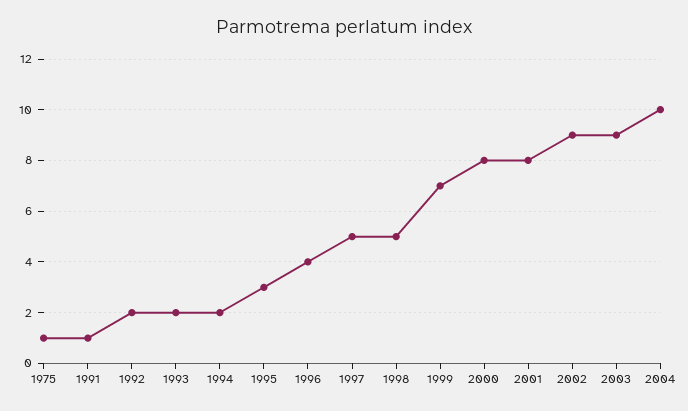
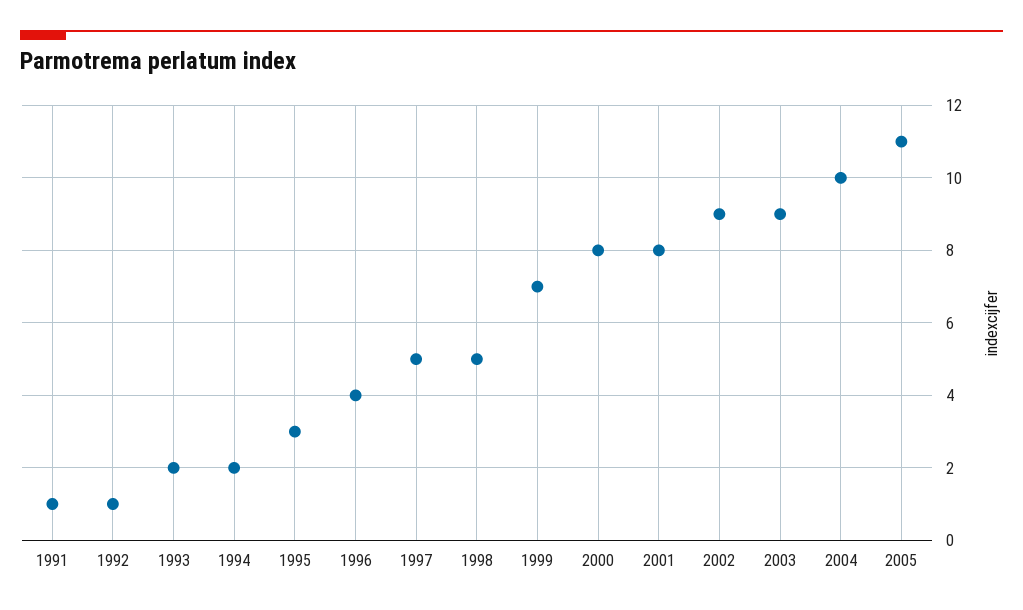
1975: 1 -> none
1992: 2 -> 1
2005: none -> 11

